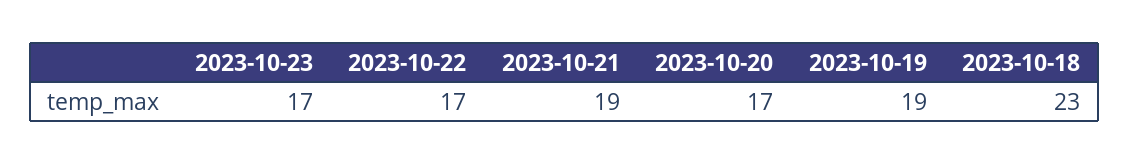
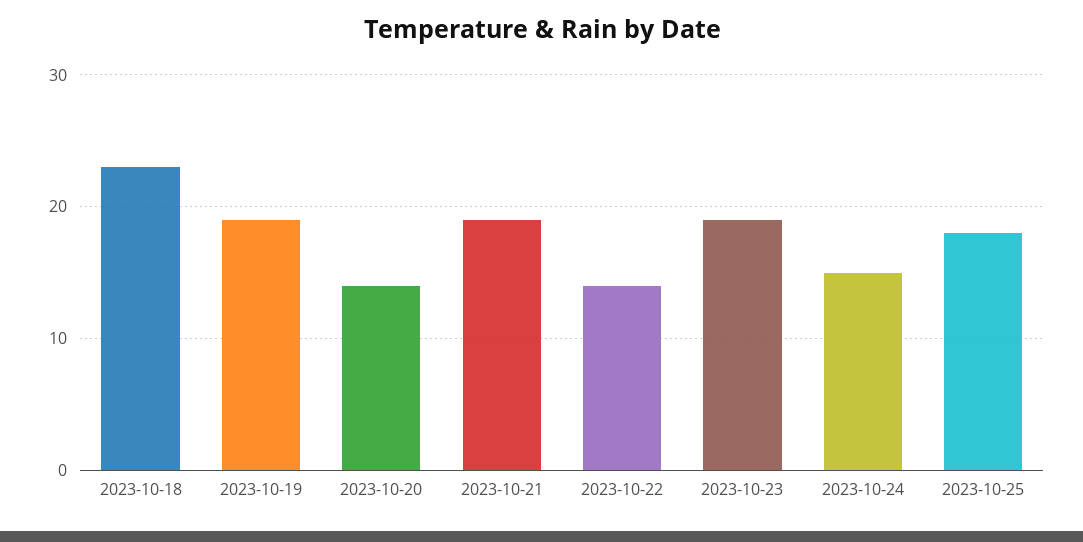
2023-10-23: 17 -> 19
2023-10-22: 17 -> 14
2023-10-20: 17 -> 14
2023-10-24: none -> 15
2023-10-25: none -> 18

